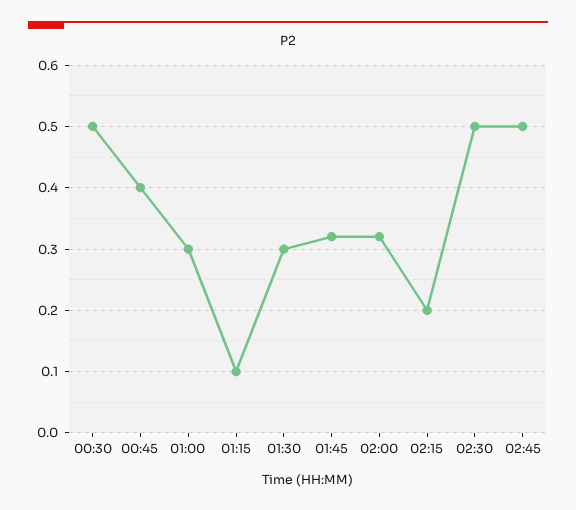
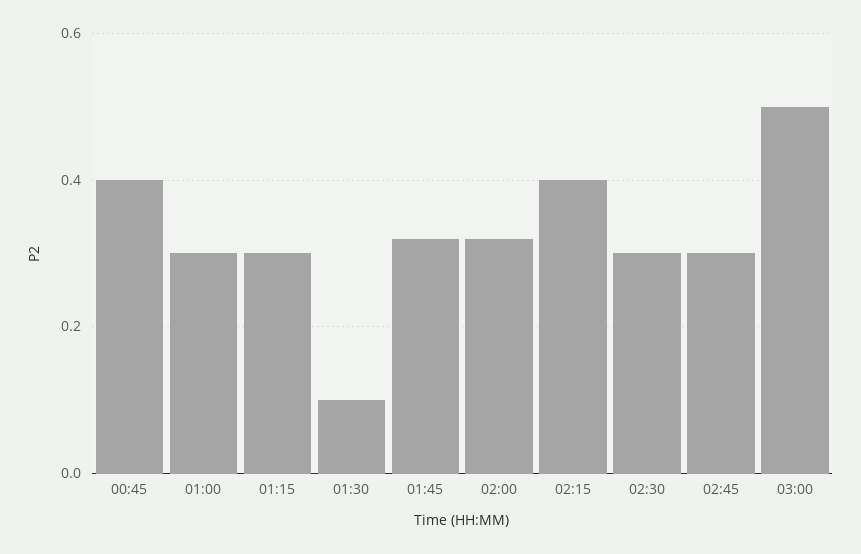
00:30: 0.5 -> none
01:15: 0.1 -> 0.3
01:30: 0.3 -> 0.1
02:15: 0.2 -> 0.4
02:30: 0.5 -> 0.3
02:45: 0.5 -> 0.3
03:00: none -> 0.5

